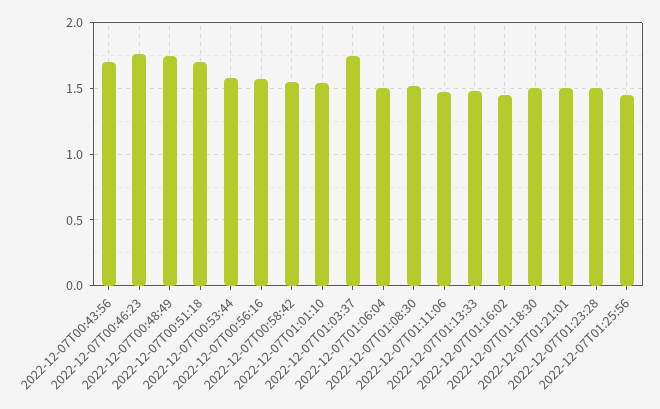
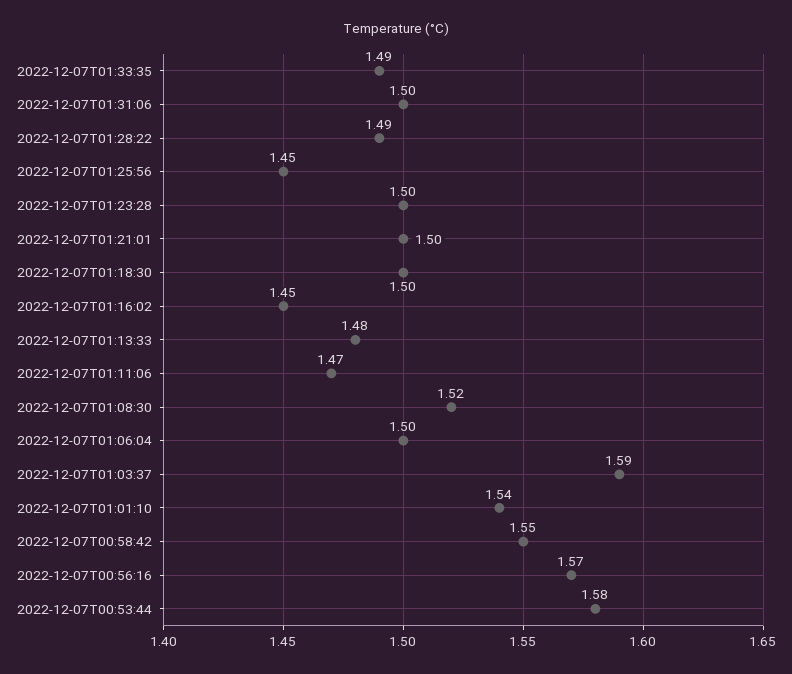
2022-12-07T00:43:56: 1.7 -> none
2022-12-07T00:46:23: 1.75 -> none
2022-12-07T00:48:49: 1.75 -> none
2022-12-07T00:51:18: 1.7 -> none
2022-12-07T01:03:37: 1.75 -> 1.59
2022-12-07T01:33:35: none -> 1.49
2022-12-07T01:31:06: none -> 1.5
2022-12-07T01:28:22: none -> 1.49

